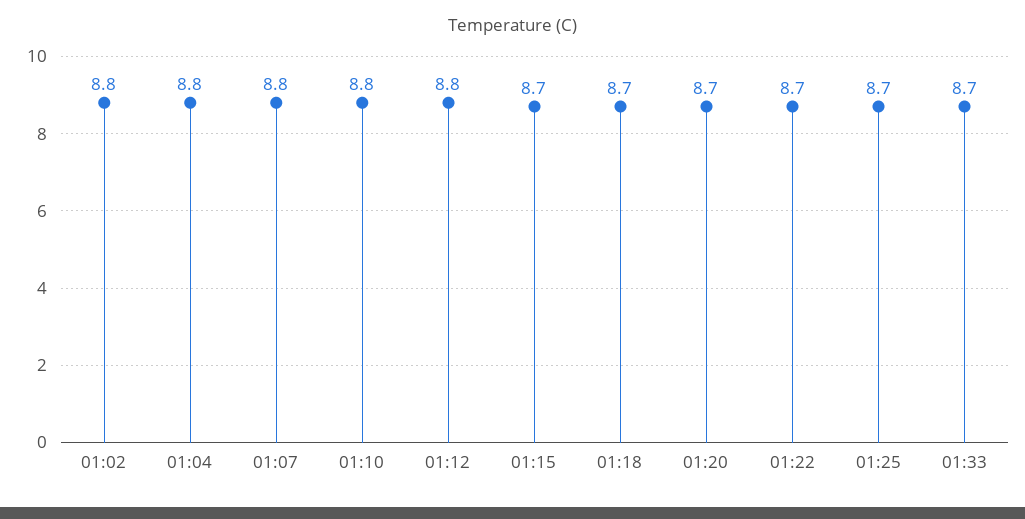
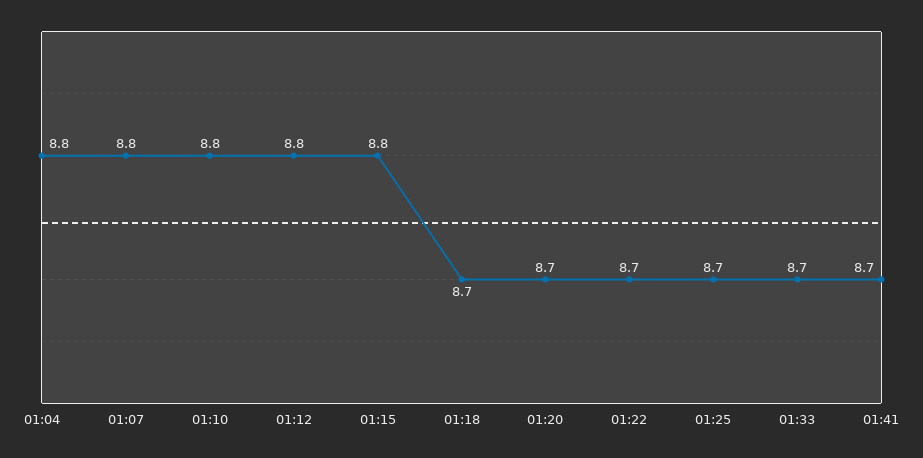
01:02: 8.8 -> none
01:15: 8.7 -> 8.8
01:41: none -> 8.7

